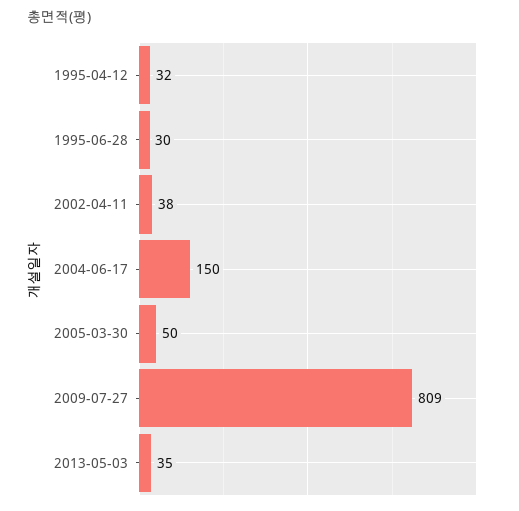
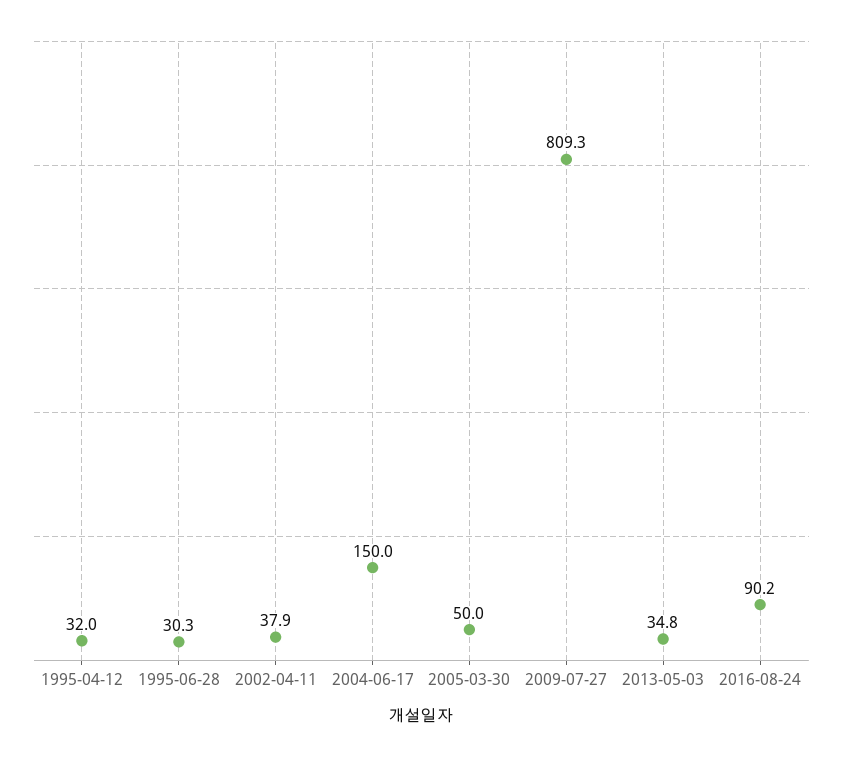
2016-08-24: none -> 90.2

